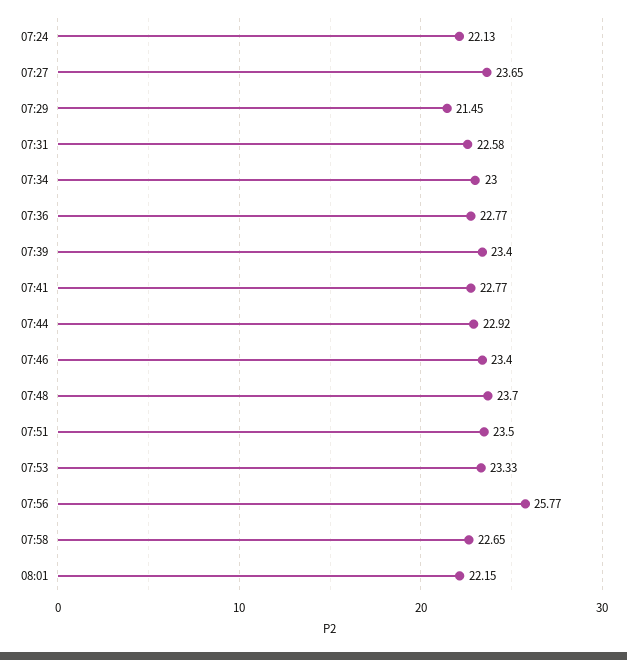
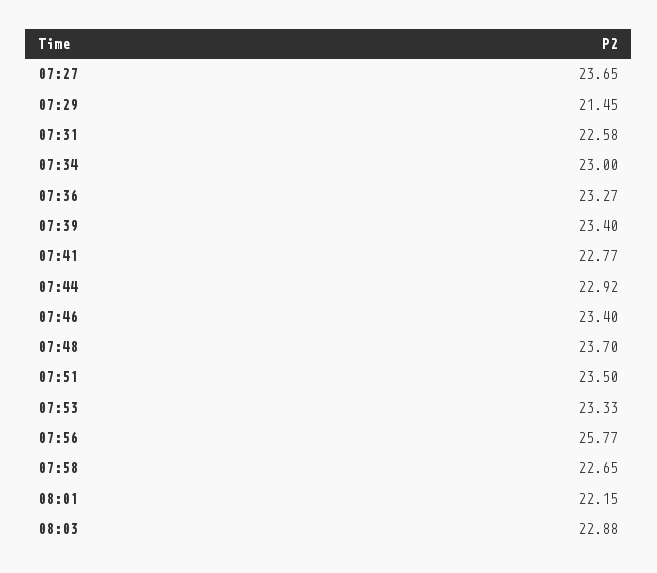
07:24: 22.13 -> none
07:36: 22.77 -> 23.27
08:03: none -> 22.88

